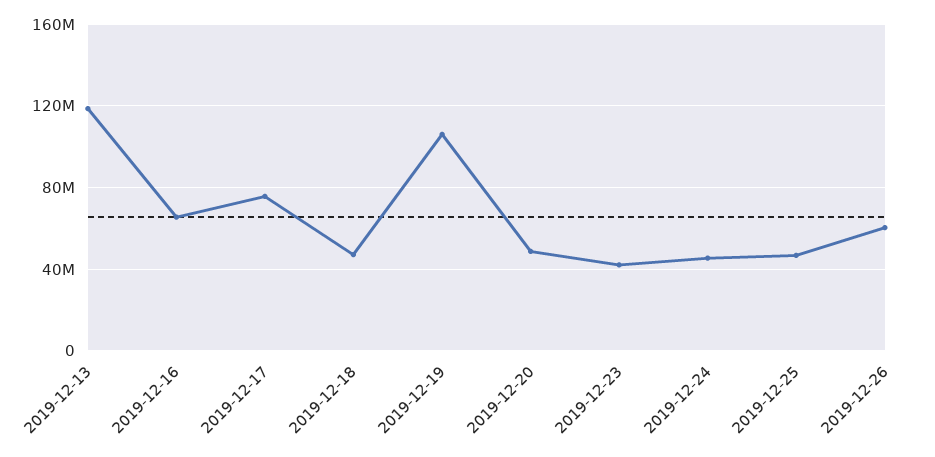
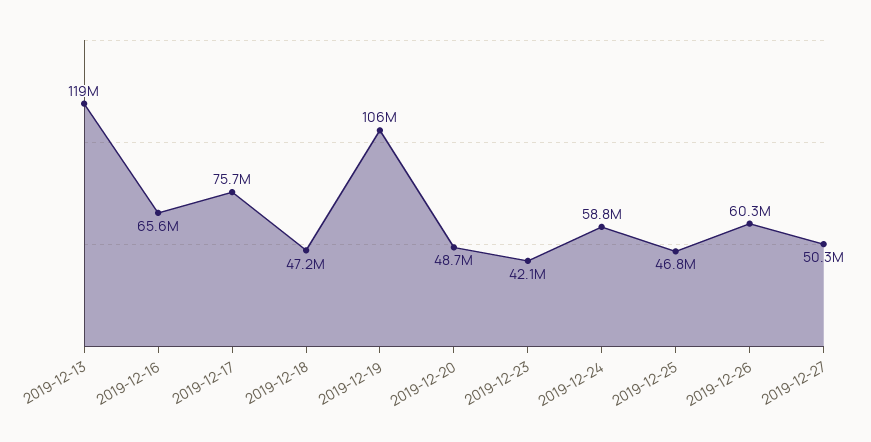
2019-12-24: 45000000 -> 58800000
2019-12-27: none -> 50300000

